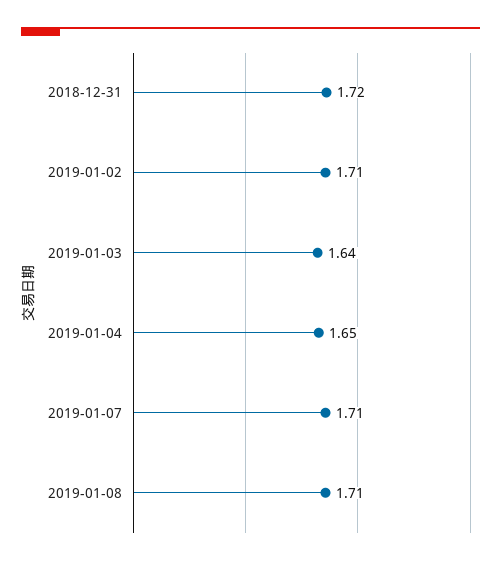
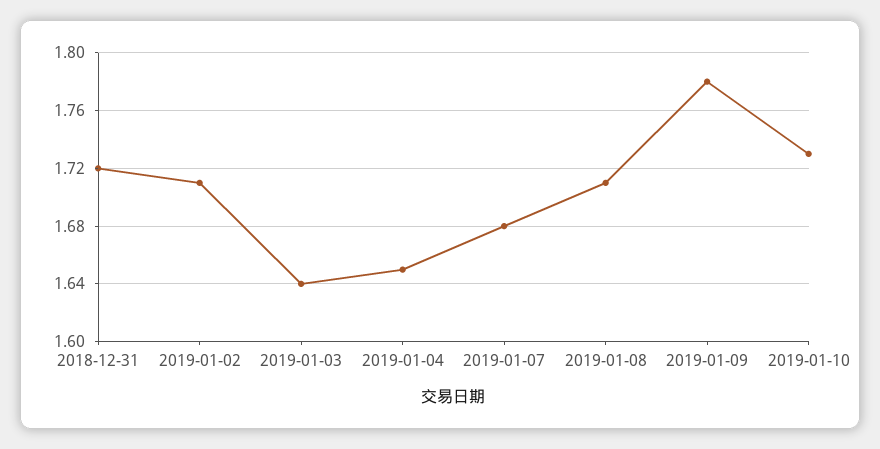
2019-01-07: 1.71 -> 1.68
2019-01-09: none -> 1.78
2019-01-10: none -> 1.73

